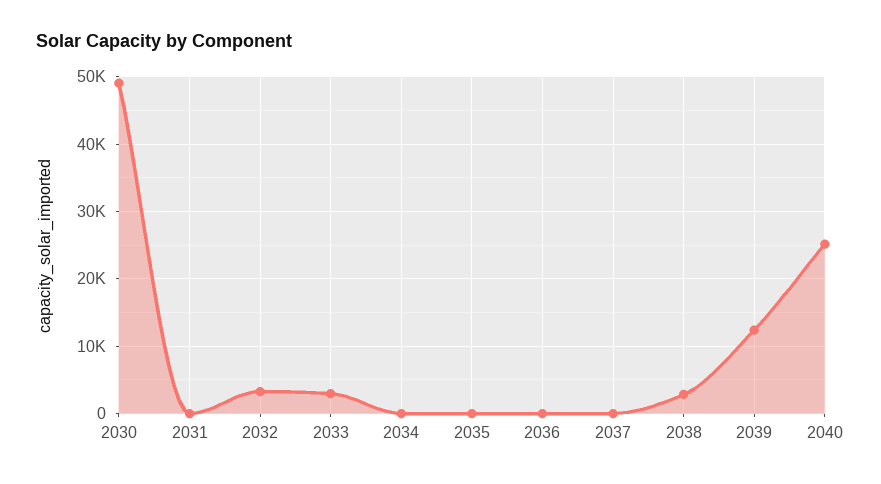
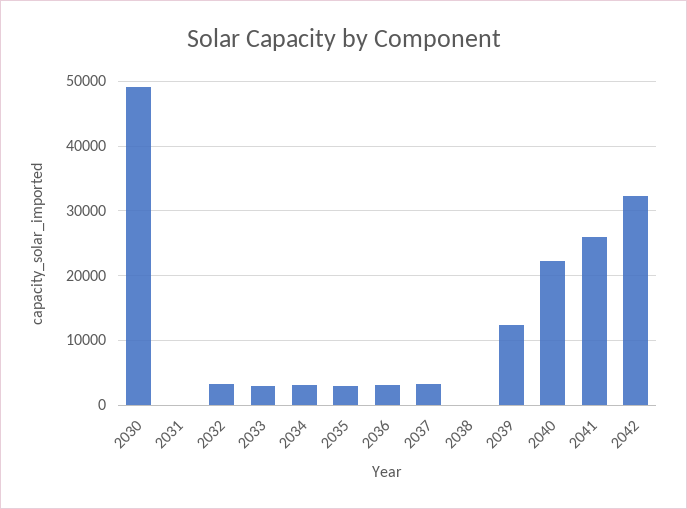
2034: 0 -> 3000
2035: 0 -> 3000
2036: 0 -> 3000
2037: 0 -> 3000
2038: 3000 -> 0
2040: 25000 -> 22000
2041: none -> 26000
2042: none -> 32000

